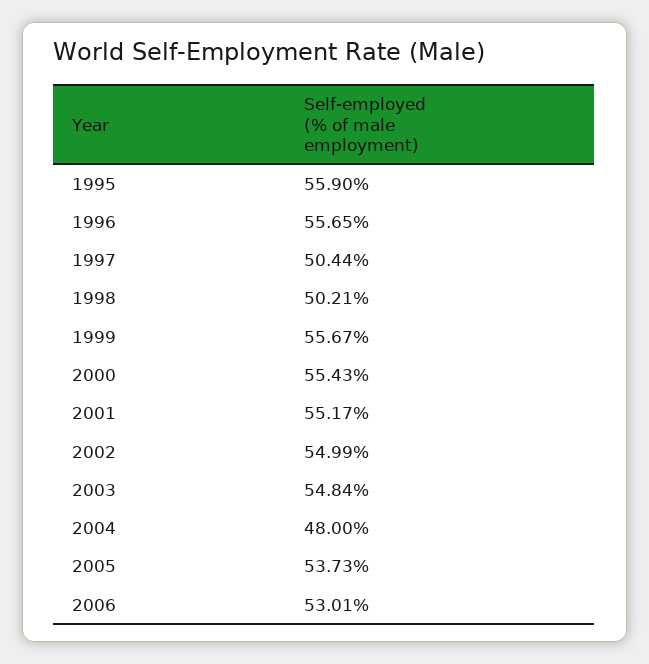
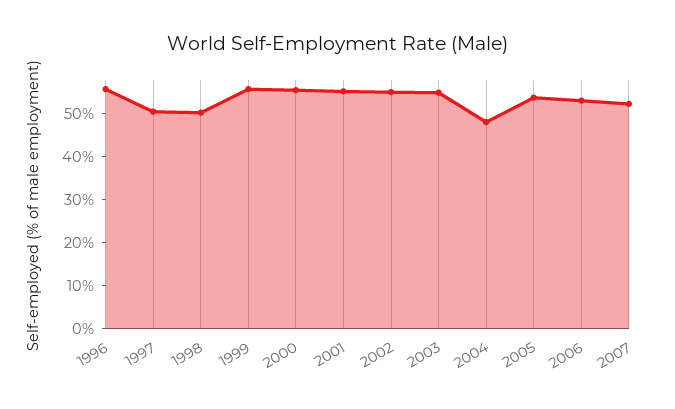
1995: 55.9 -> none
2007: none -> 52

